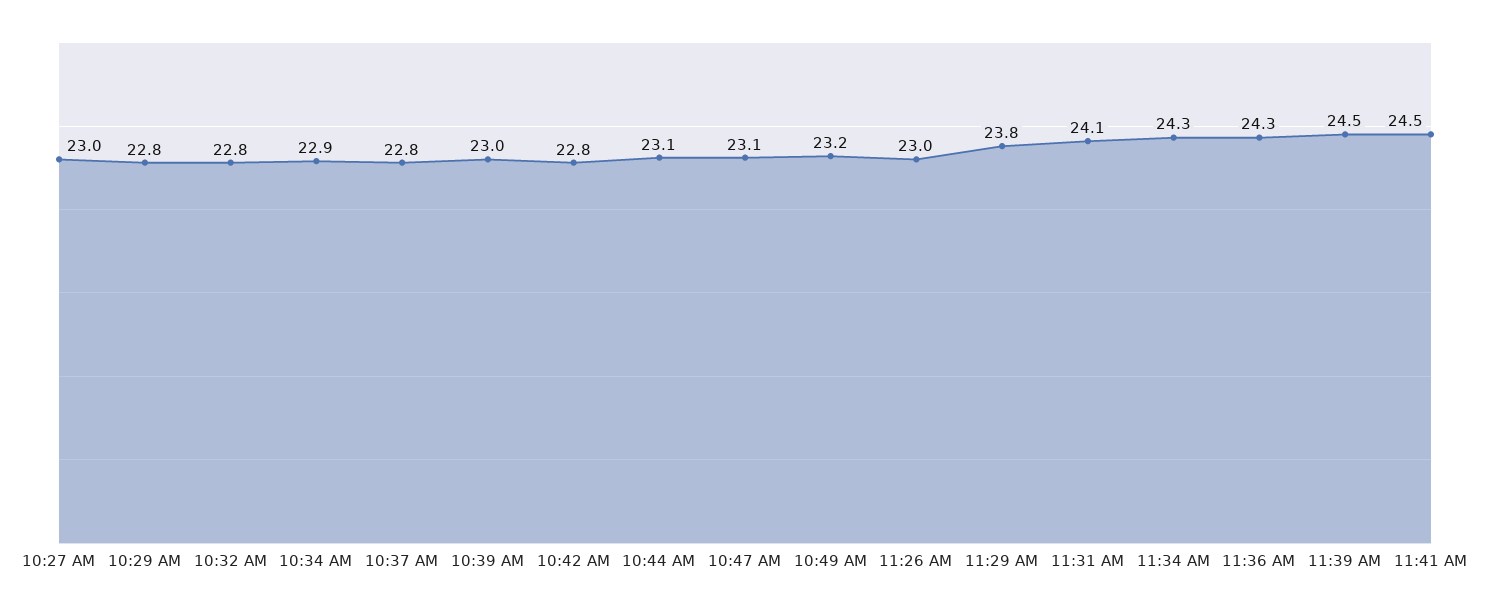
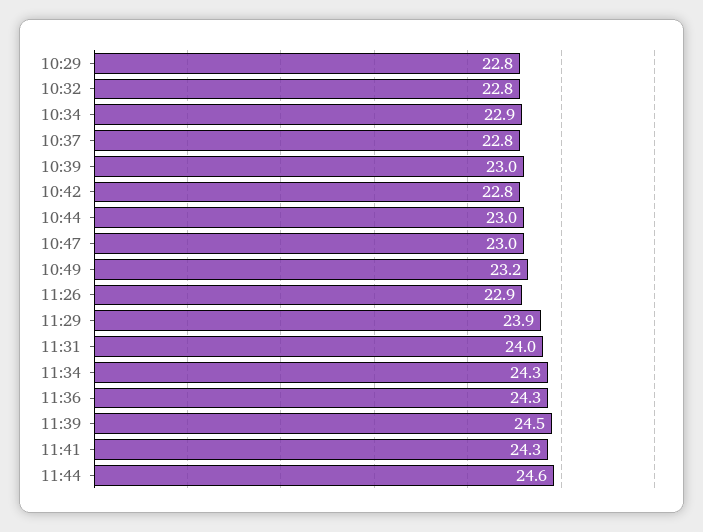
10:27 AM: 23 -> none
10:44 AM: 23.1 -> 23
10:47 AM: 23.1 -> 23
11:26 AM: 23 -> 22.9
11:29 AM: 23.8 -> 23.9
11:31 AM: 24.1 -> 24
11:41 AM: 24.5 -> 24.3
11:44: none -> 24.6

